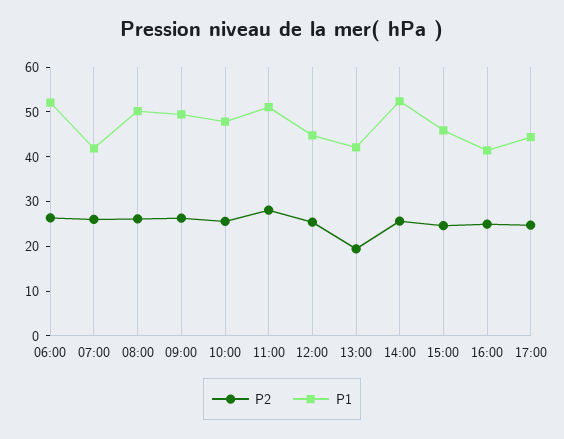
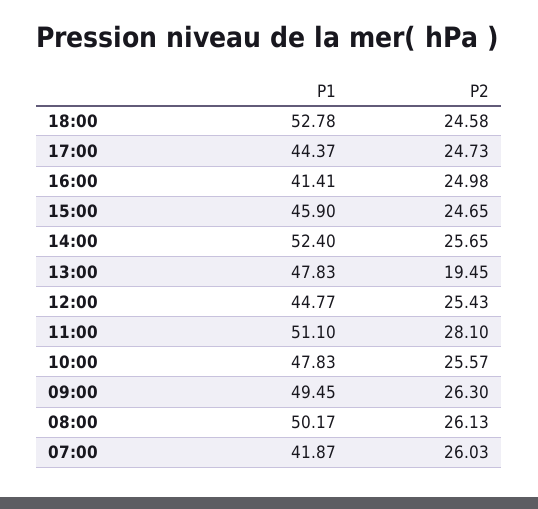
P2, 06:00: 26 -> none
P1, 06:00: 52 -> none
P1, 13:00: 42 -> 47.83
P1, 18:00: none -> 52.78
P2, 18:00: none -> 24.58

